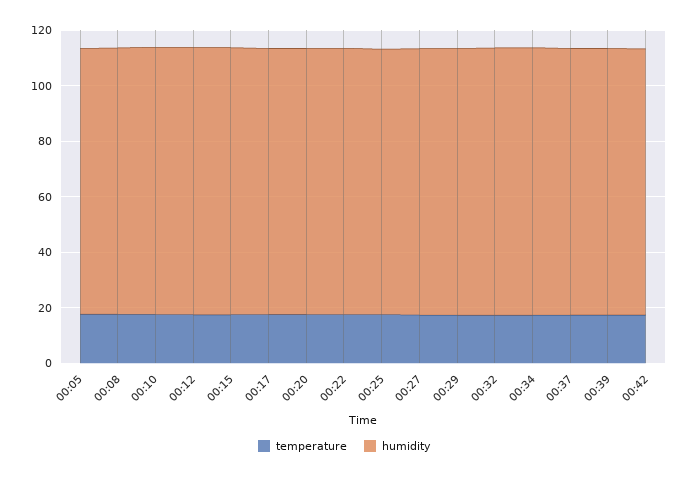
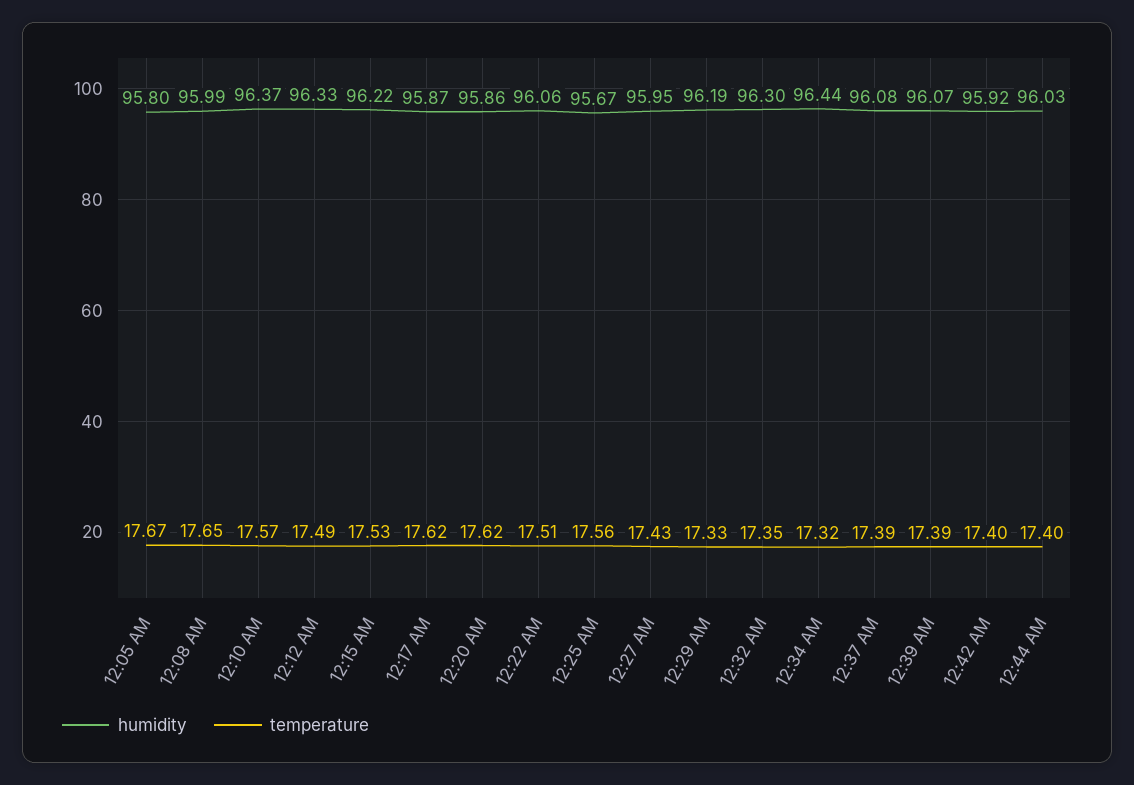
humidity, 12:44 AM: none -> 96.03
temperature, 12:44 AM: none -> 17.4

